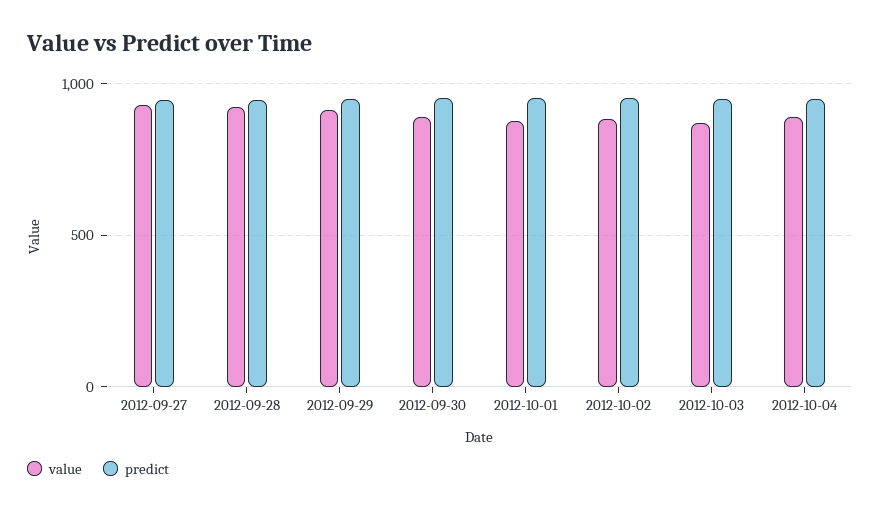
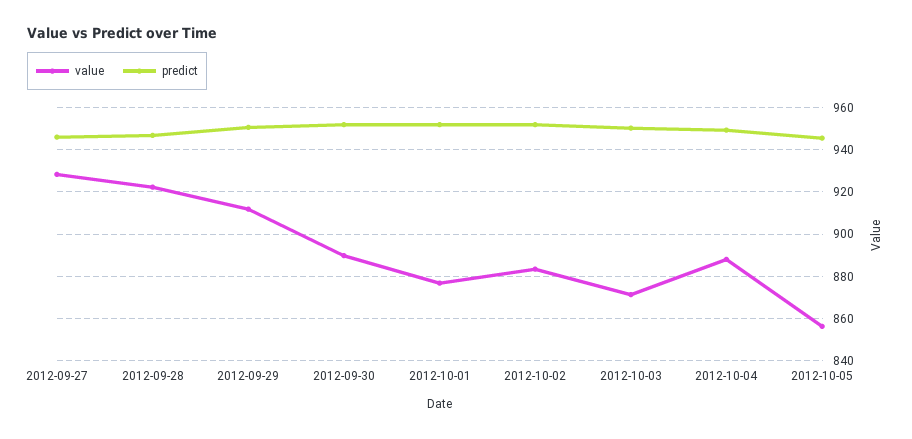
value, 2012-10-05: none -> 855
predict, 2012-10-05: none -> 945

